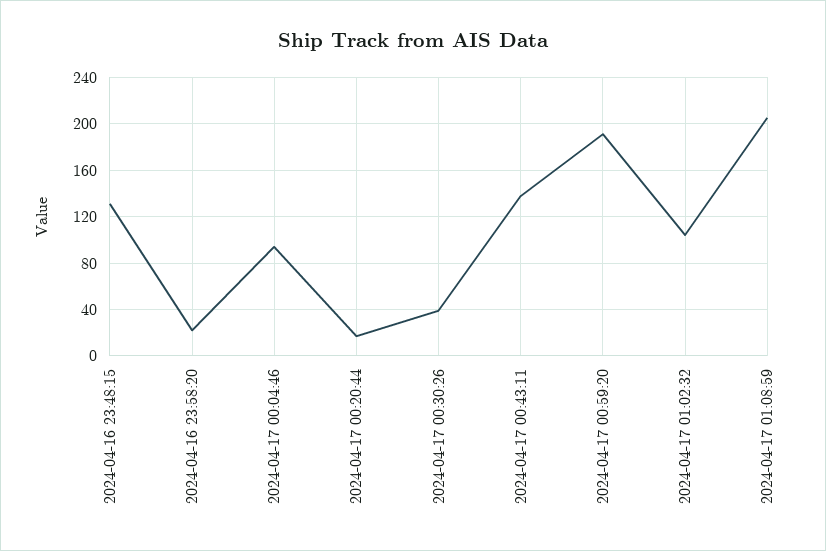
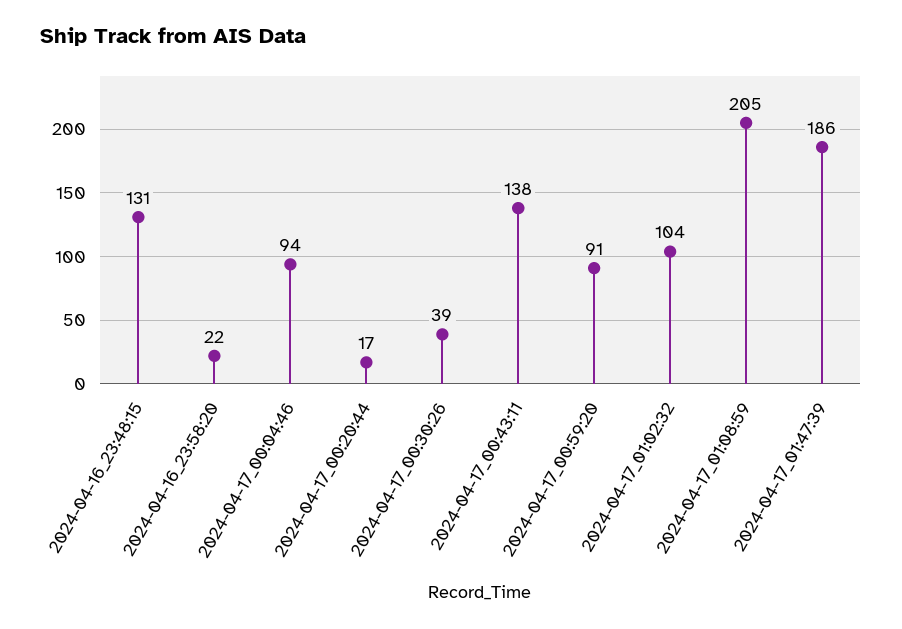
2024-04-17 00:59:20: 190 -> 91
2024-04-17_01:47:39: none -> 186

